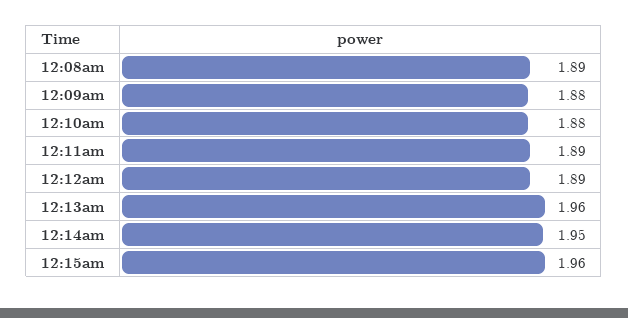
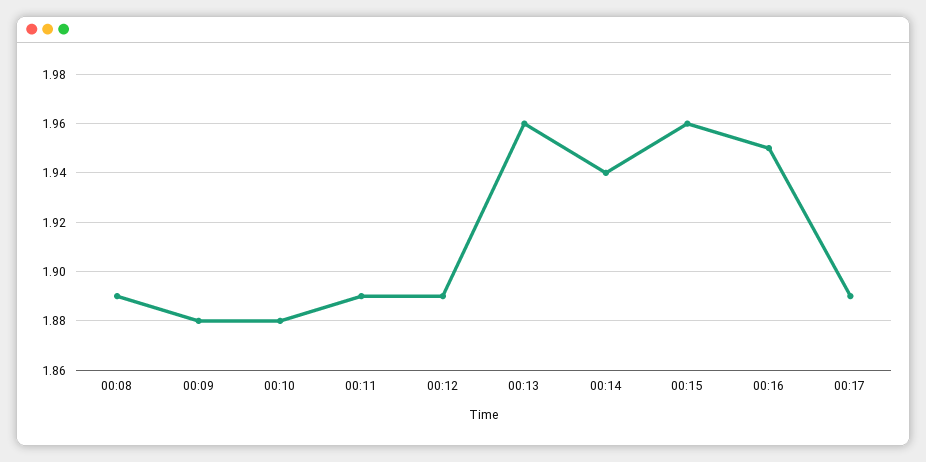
12:14am: 1.95 -> 1.94
00:16: none -> 1.95
00:17: none -> 1.89

